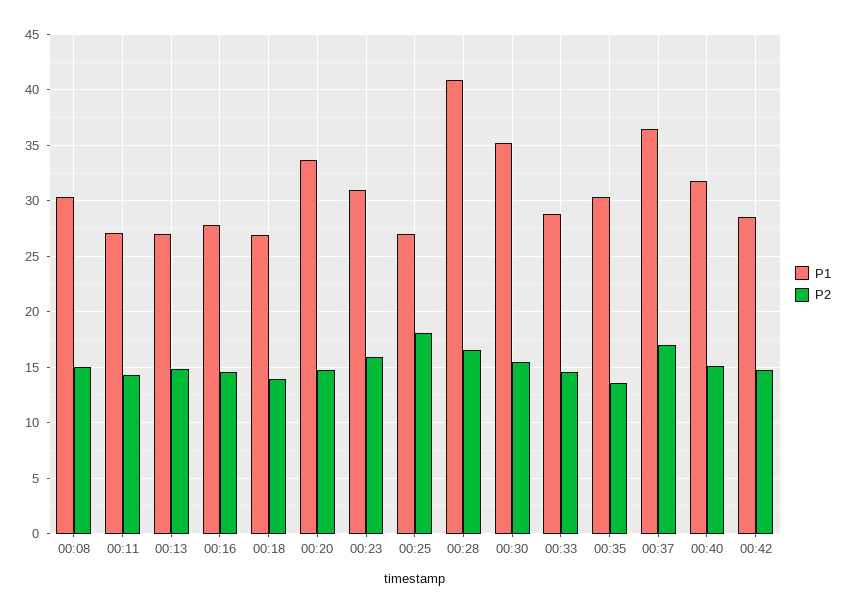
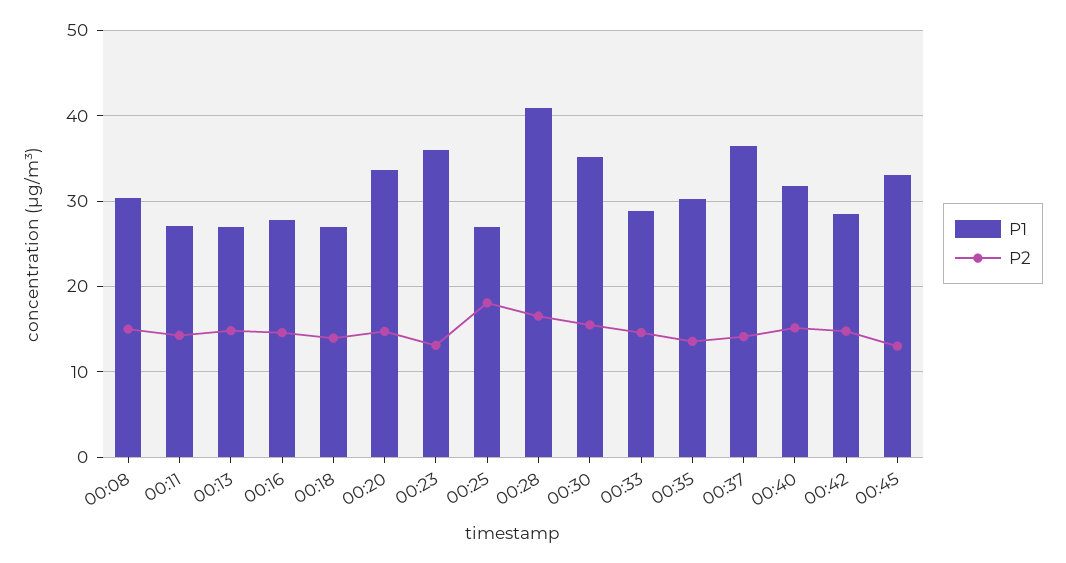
P1, 00:23: 31 -> 36
P2, 00:23: 16 -> 13
P2, 00:37: 17 -> 14
P1, 00:45: none -> 33
P2, 00:45: none -> 13

